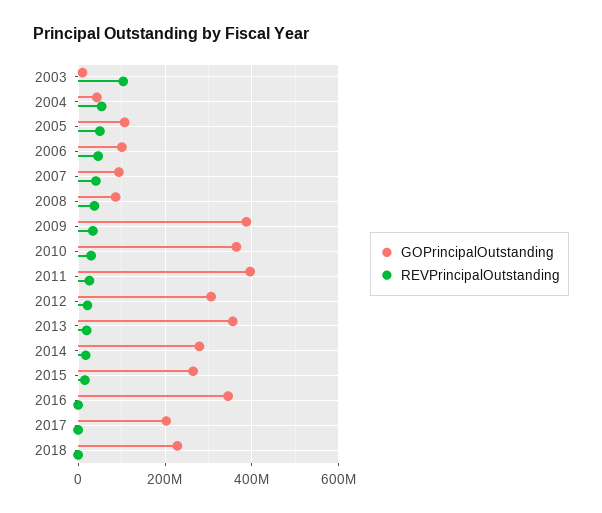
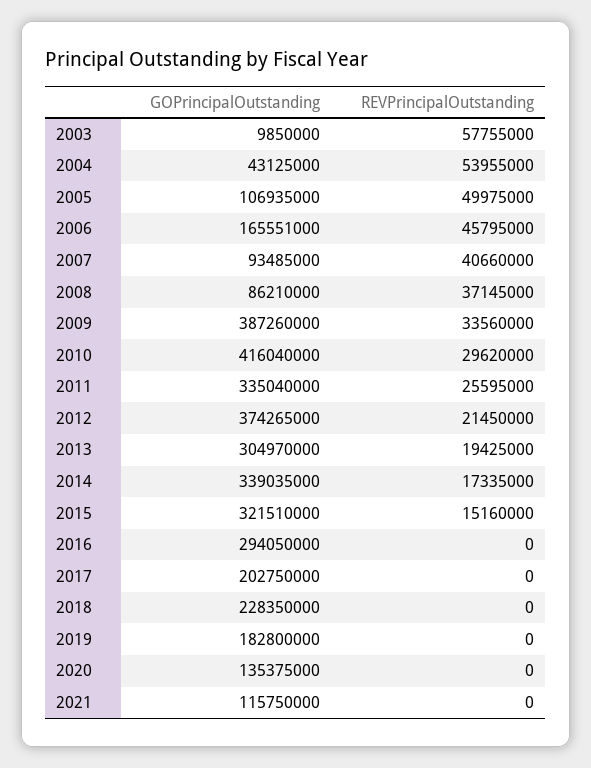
REVPrincipalOutstanding, 2003: 100000000 -> 57755000
GOPrincipalOutstanding, 2006: 100000000 -> 165551000
GOPrincipalOutstanding, 2010: 360000000 -> 416040000
GOPrincipalOutstanding, 2011: 400000000 -> 335040000
GOPrincipalOutstanding, 2012: 300000000 -> 374265000
GOPrincipalOutstanding, 2013: 360000000 -> 304970000
GOPrincipalOutstanding, 2014: 280000000 -> 339035000
GOPrincipalOutstanding, 2015: 260000000 -> 321510000
GOPrincipalOutstanding, 2016: 340000000 -> 294050000
GOPrincipalOutstanding, 2019: none -> 182800000
REVPrincipalOutstanding, 2019: none -> 0
GOPrincipalOutstanding, 2020: none -> 135375000
REVPrincipalOutstanding, 2020: none -> 0
GOPrincipalOutstanding, 2021: none -> 115750000
REVPrincipalOutstanding, 2021: none -> 0

